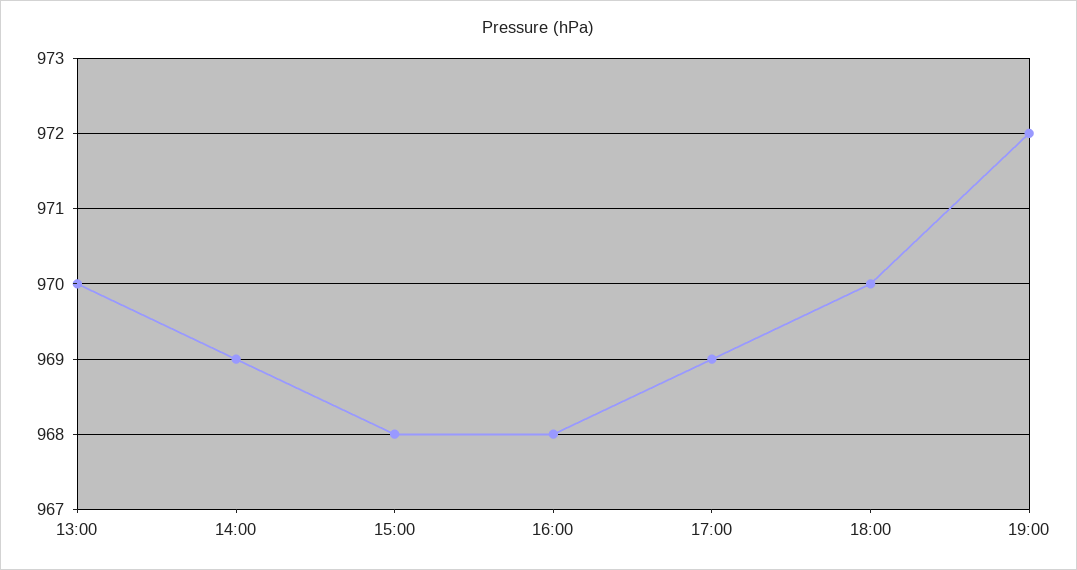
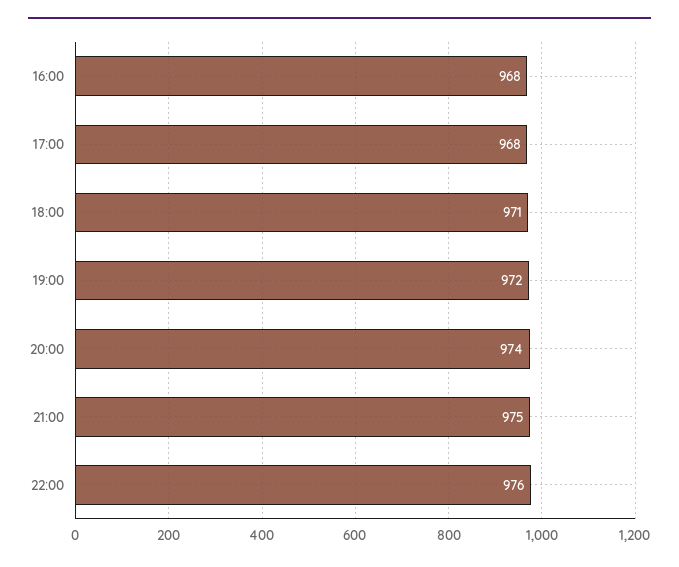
13:00: 970 -> none
14:00: 969 -> none
15:00: 968 -> none
17:00: 969 -> 968
18:00: 970 -> 971
20:00: none -> 974
21:00: none -> 975
22:00: none -> 976

